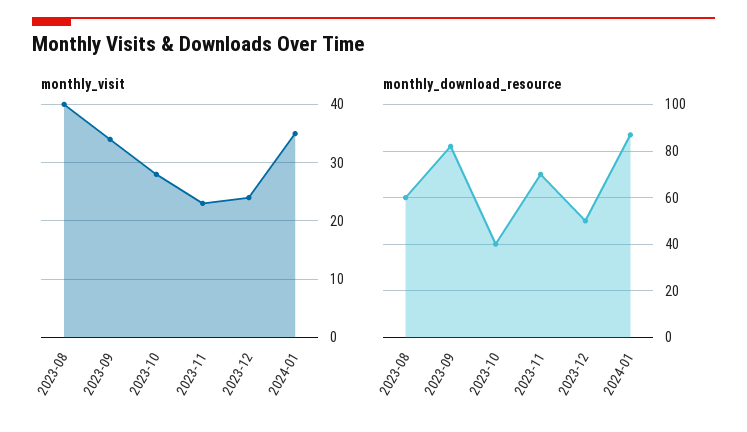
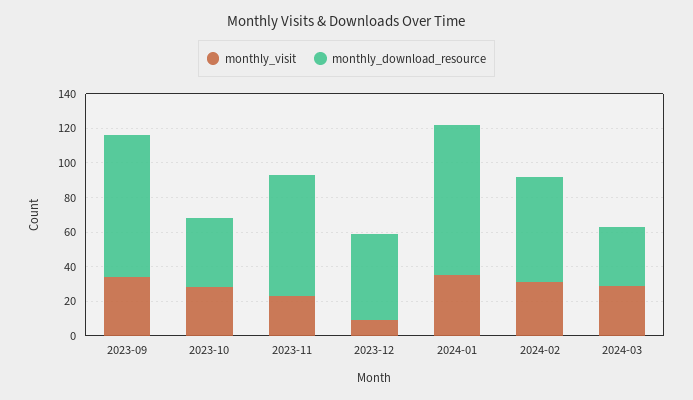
monthly_visit, 2023-08: 40 -> none
monthly_visit, 2023-12: 25 -> 10
monthly_download_resource, 2023-08: 60 -> none
monthly_visit, 2024-02: none -> 30
monthly_download_resource, 2024-02: none -> 60
monthly_visit, 2024-03: none -> 30
monthly_download_resource, 2024-03: none -> 35

